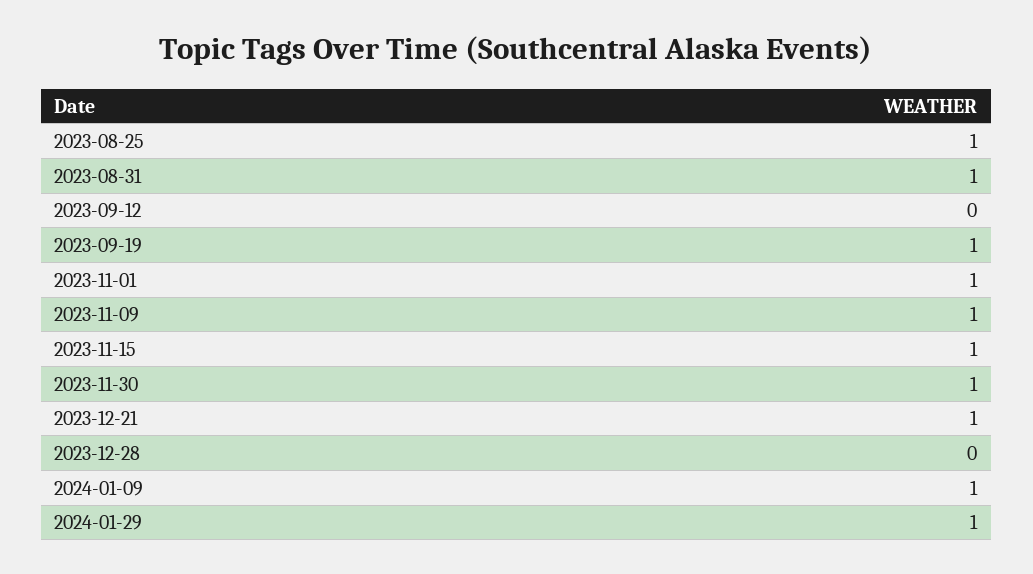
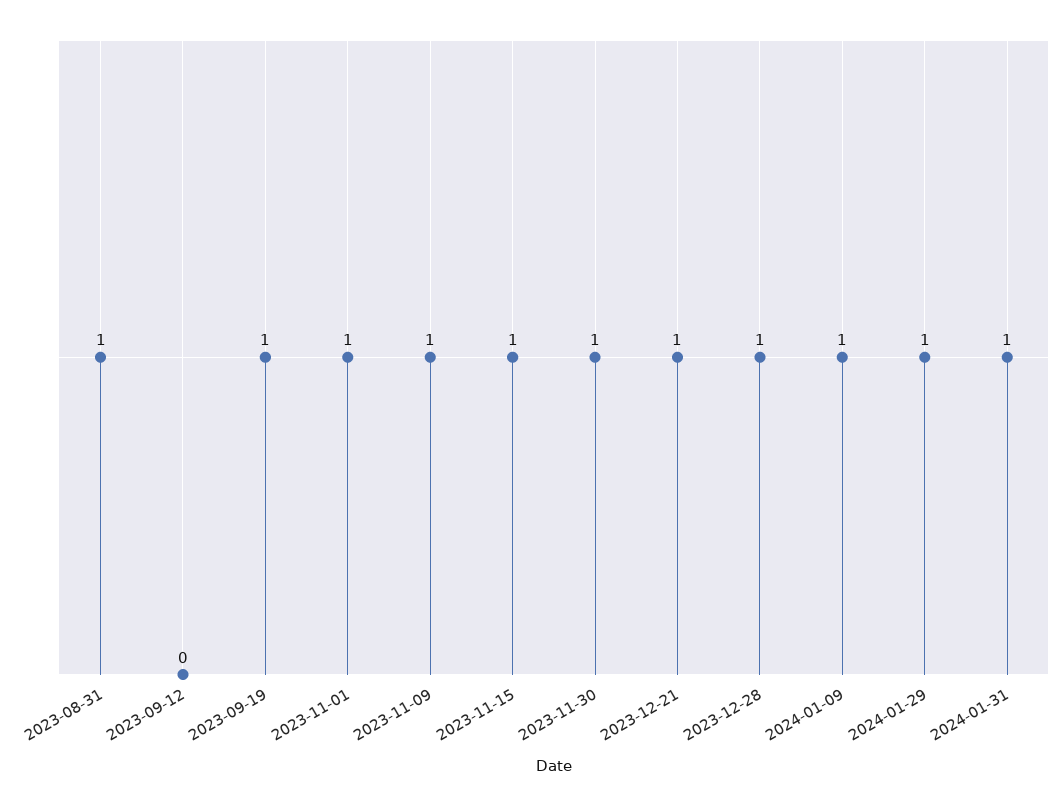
2023-08-25: 1 -> none
2023-12-28: 0 -> 1
2024-01-31: none -> 1

